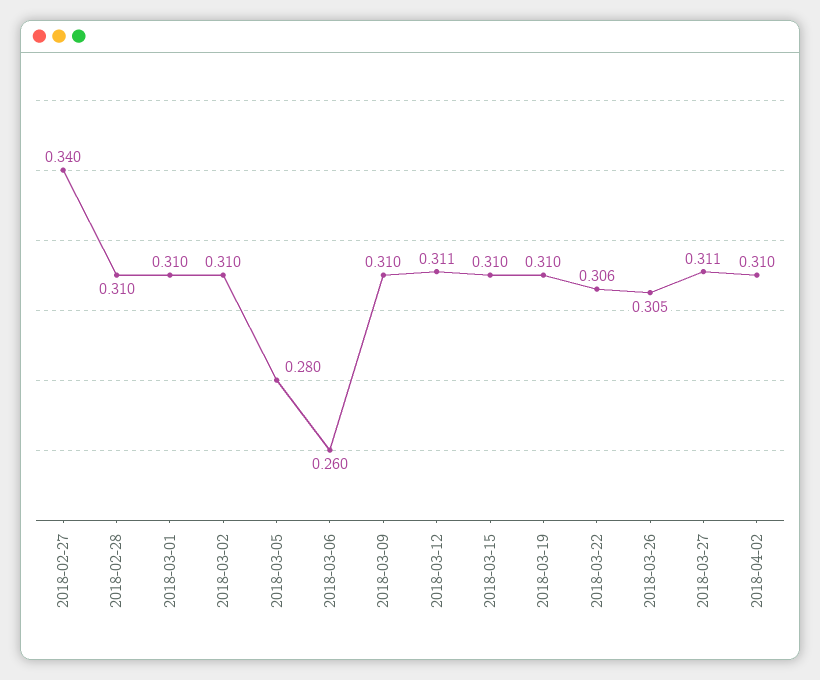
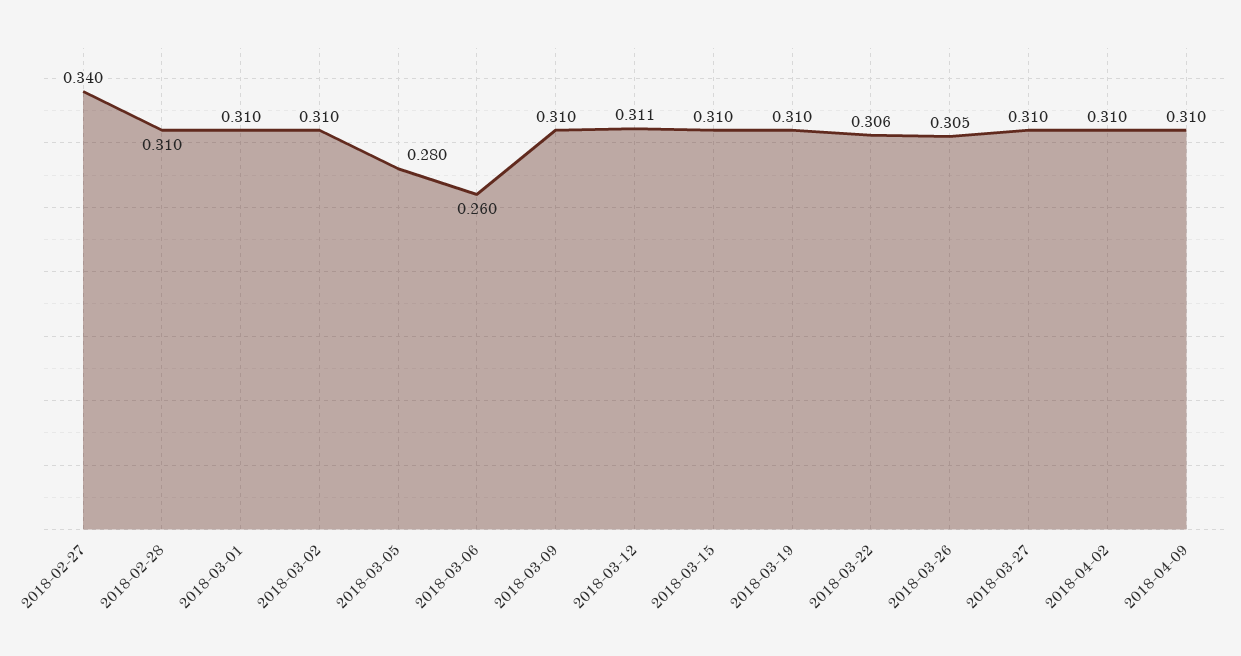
2018-03-27: 0.311 -> 0.31
2018-04-09: none -> 0.31

